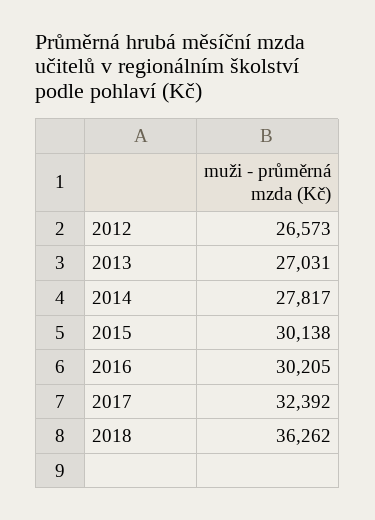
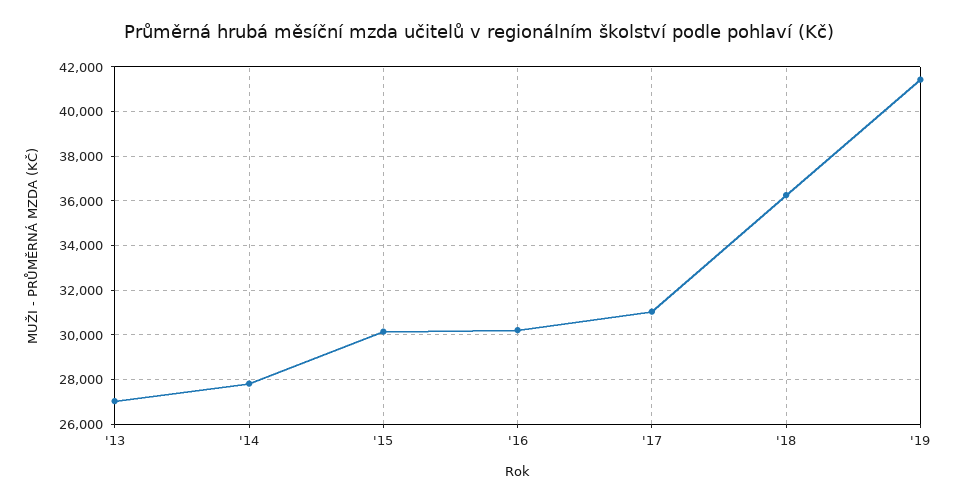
2012: 26573 -> none
2017: 32392 -> 31000
'19: none -> 41500

